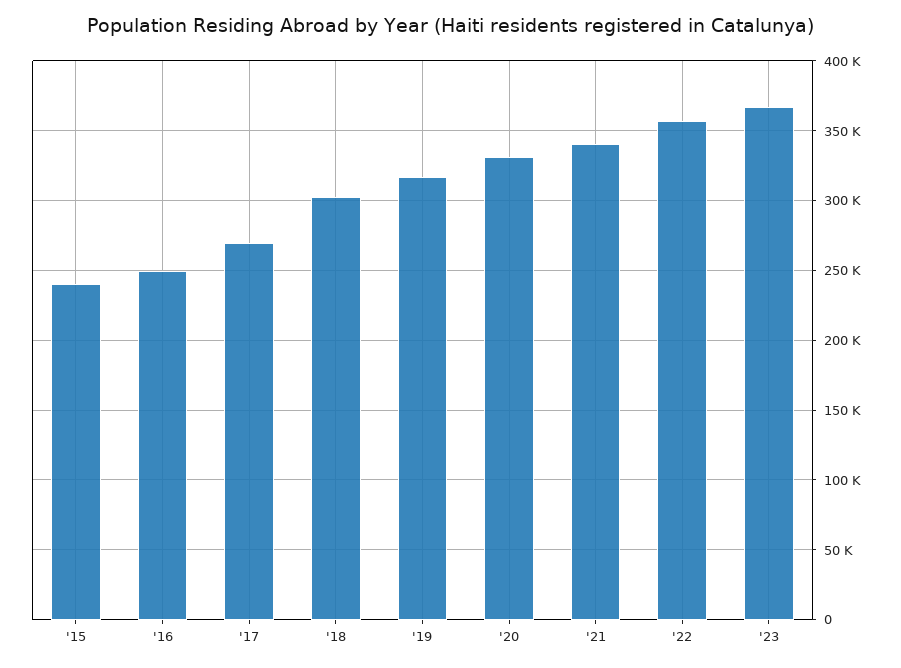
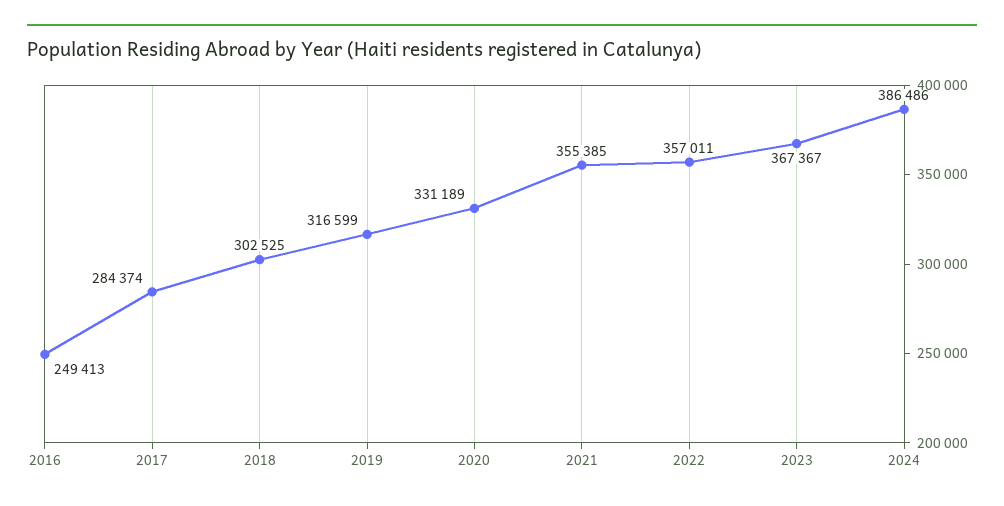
'15: 240000 -> none
'17: 270000 -> 284374
'21: 340000 -> 355385
2024: none -> 386486

